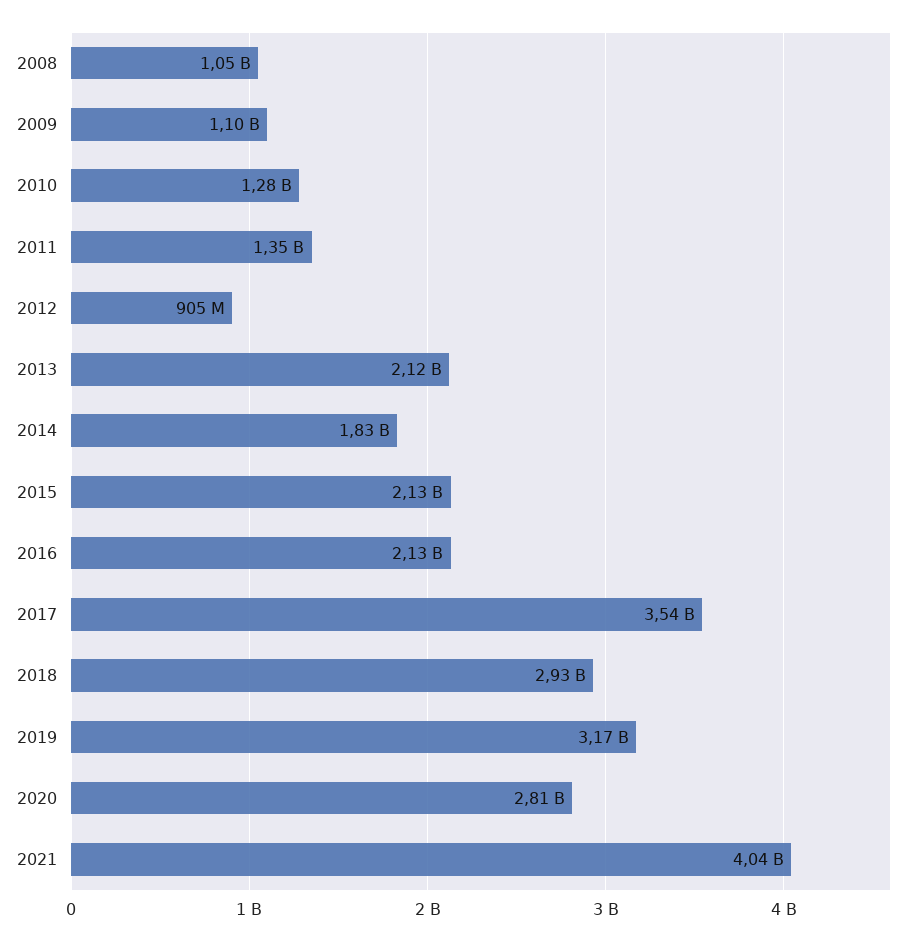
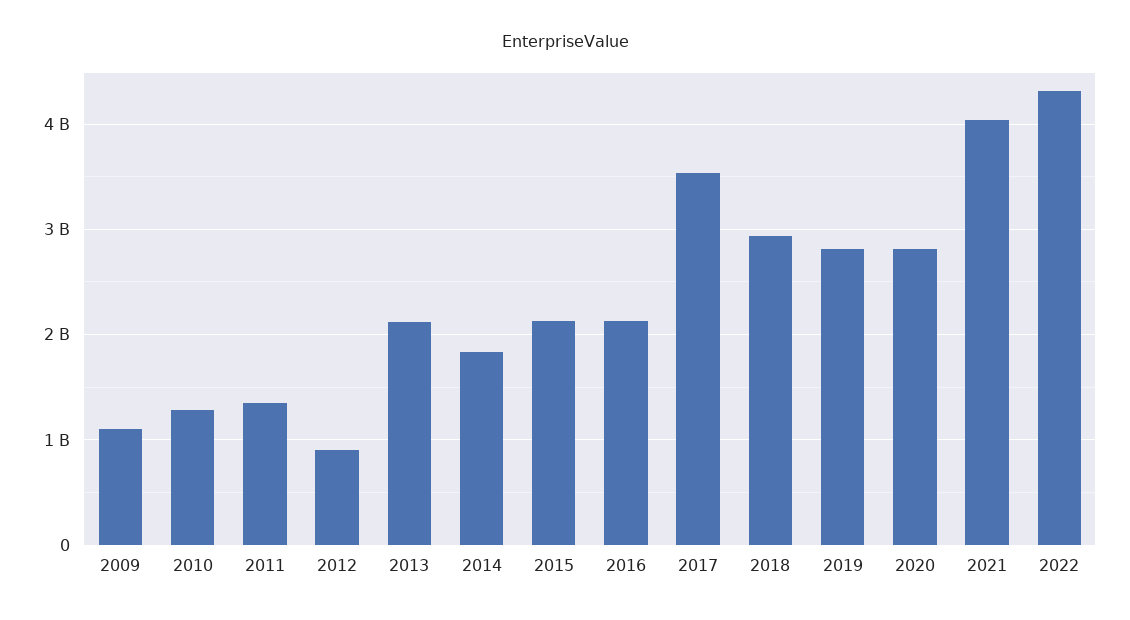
2008: 1050000000 -> none
2019: 3170000000 -> 2800000000
2022: none -> 4300000000

